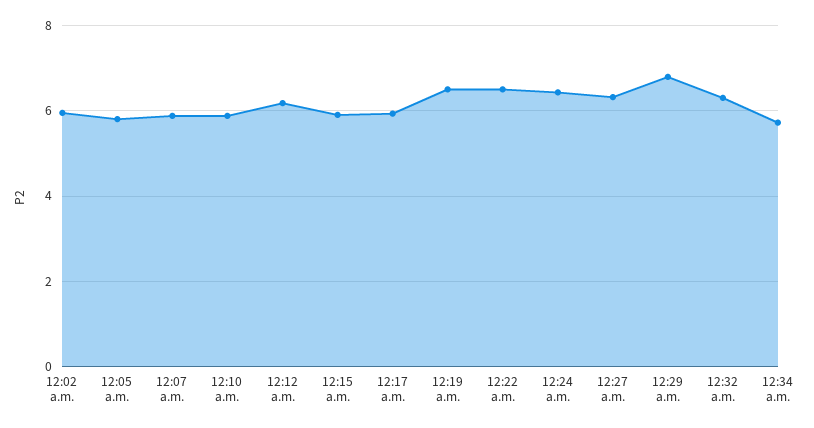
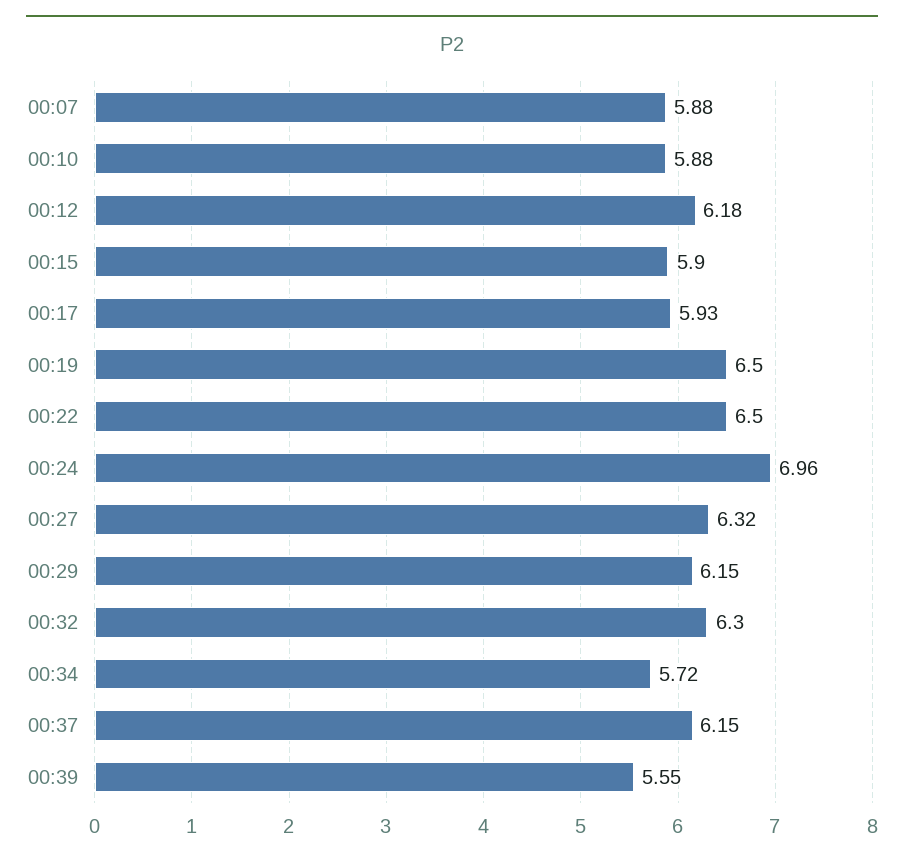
12:02 a.m.: 6 -> none
12:05 a.m.: 5.8 -> none
12:24 a.m.: 6.4 -> 6.96
12:29 a.m.: 6.8 -> 6.15
00:37: none -> 6.15
00:39: none -> 5.55

